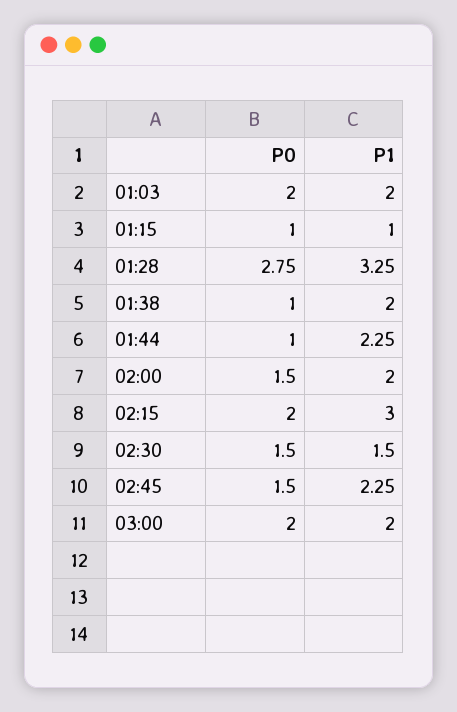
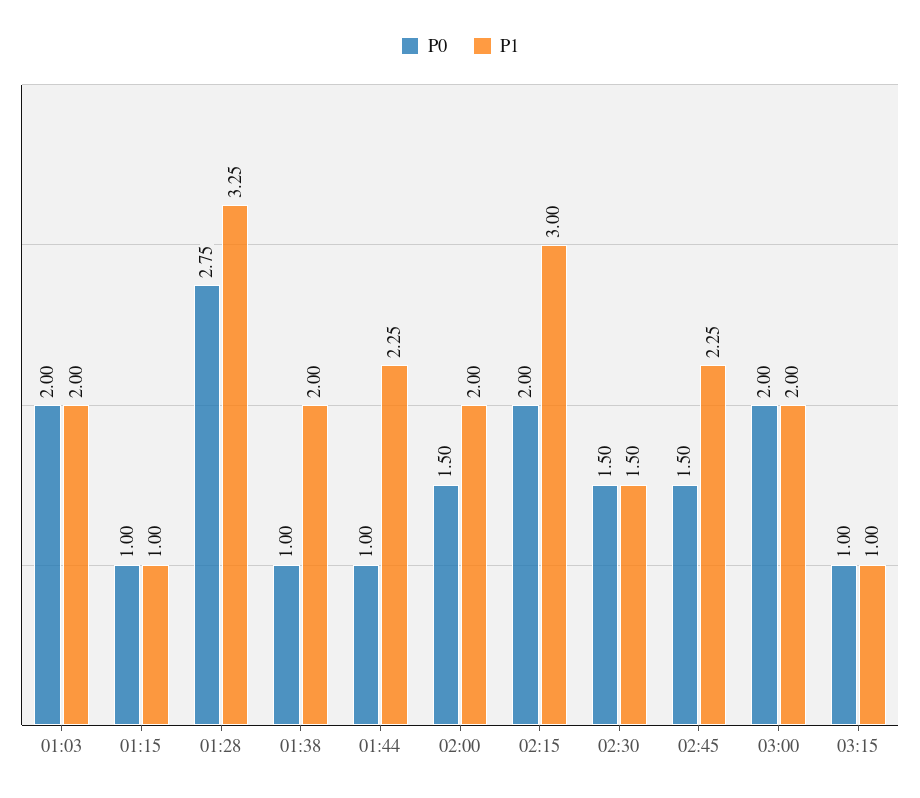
P0, 03:15: none -> 1
P1, 03:15: none -> 1

